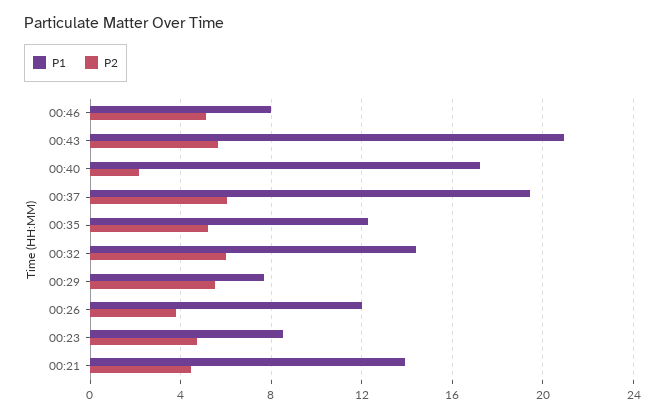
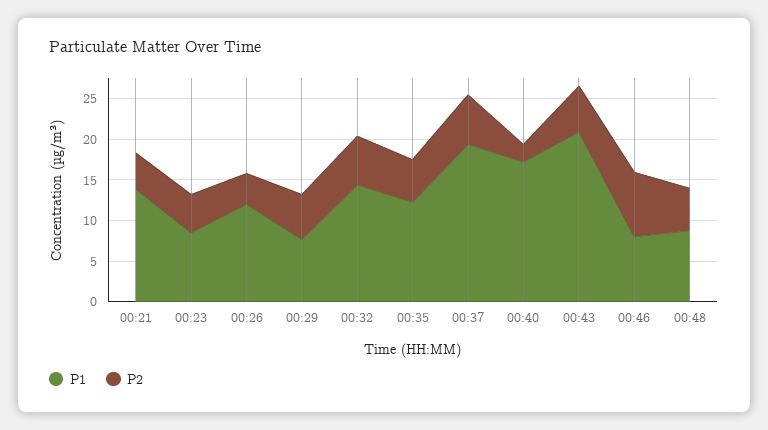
P2, 00:46: 5 -> 8
P1, 00:48: none -> 9
P2, 00:48: none -> 5

